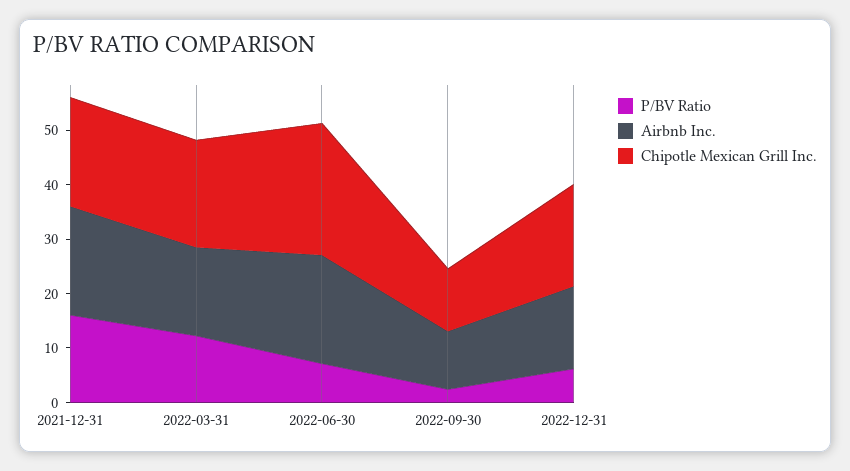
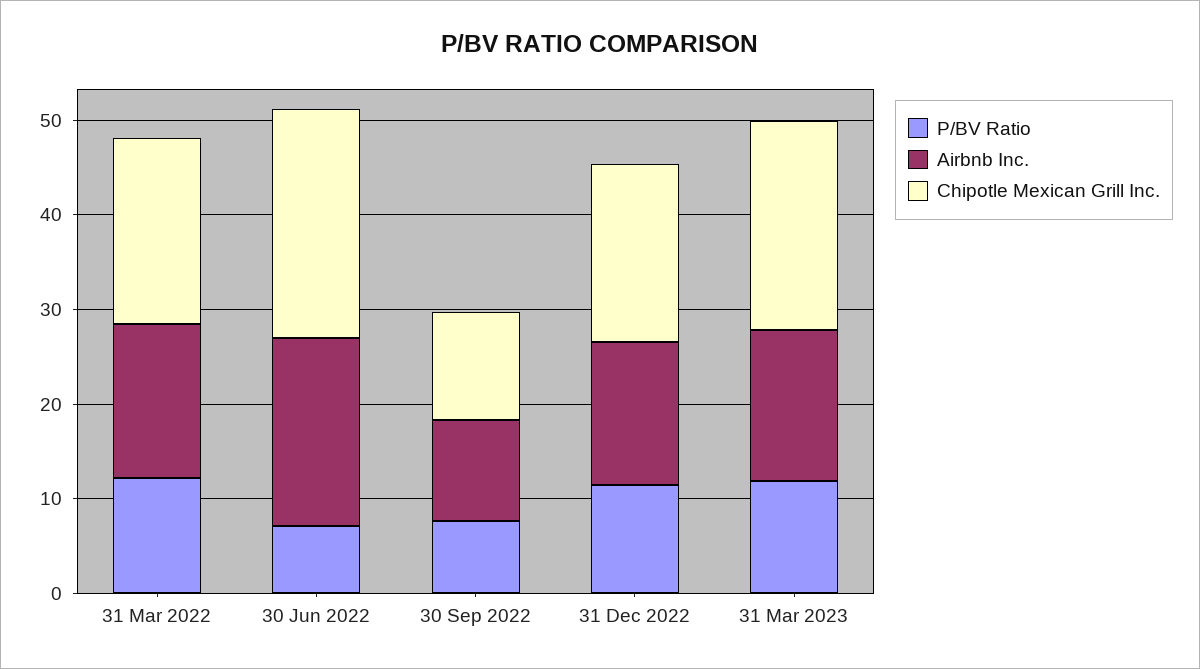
P/BV Ratio, 2021-12-31: 16 -> none
Airbnb Inc., 2021-12-31: 20 -> none
Chipotle Mexican Grill Inc., 2021-12-31: 20 -> none
P/BV Ratio, 2022-09-30: 2 -> 8
P/BV Ratio, 2022-12-31: 6 -> 12
P/BV Ratio, 31 Mar 2023: none -> 12
Airbnb Inc., 31 Mar 2023: none -> 16
Chipotle Mexican Grill Inc., 31 Mar 2023: none -> 22

